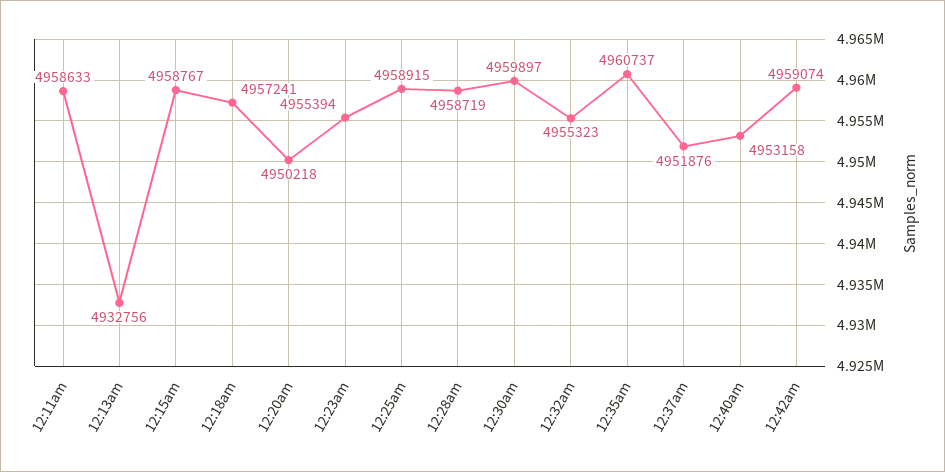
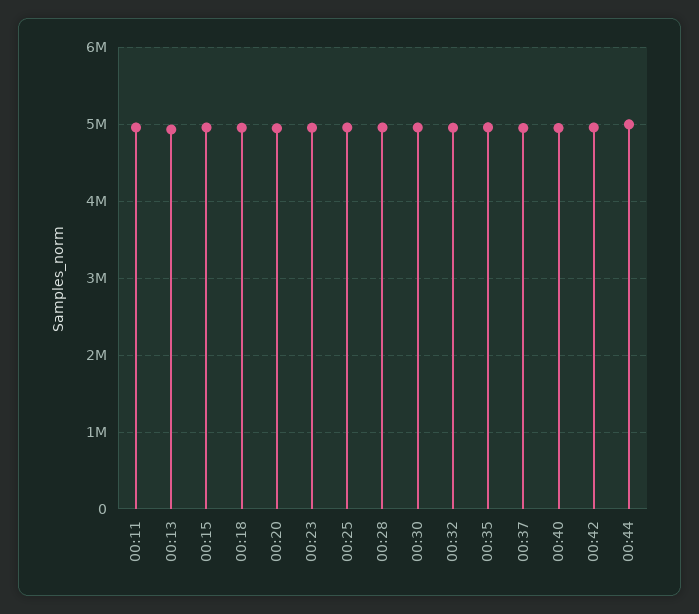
00:44: none -> 5000000

